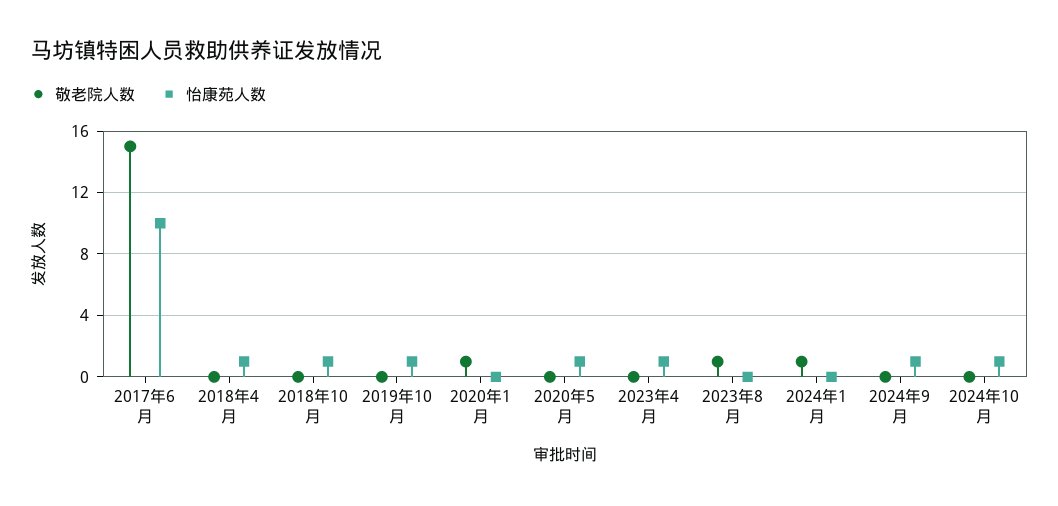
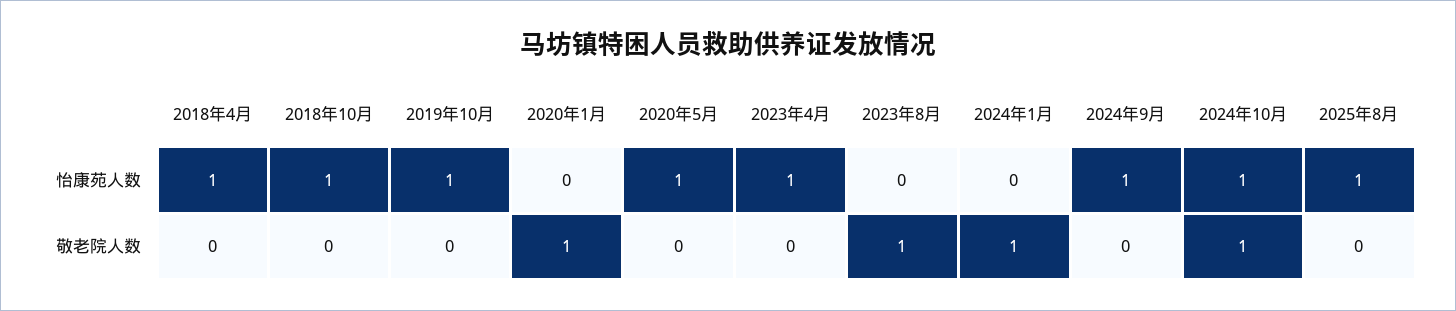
敬老院人数, 2017年6月: 15 -> none
怡康苑人数, 2017年6月: 10 -> none
敬老院人数, 2024年10月: 0 -> 1
怡康苑人数, 2025年8月: none -> 1
敬老院人数, 2025年8月: none -> 0

